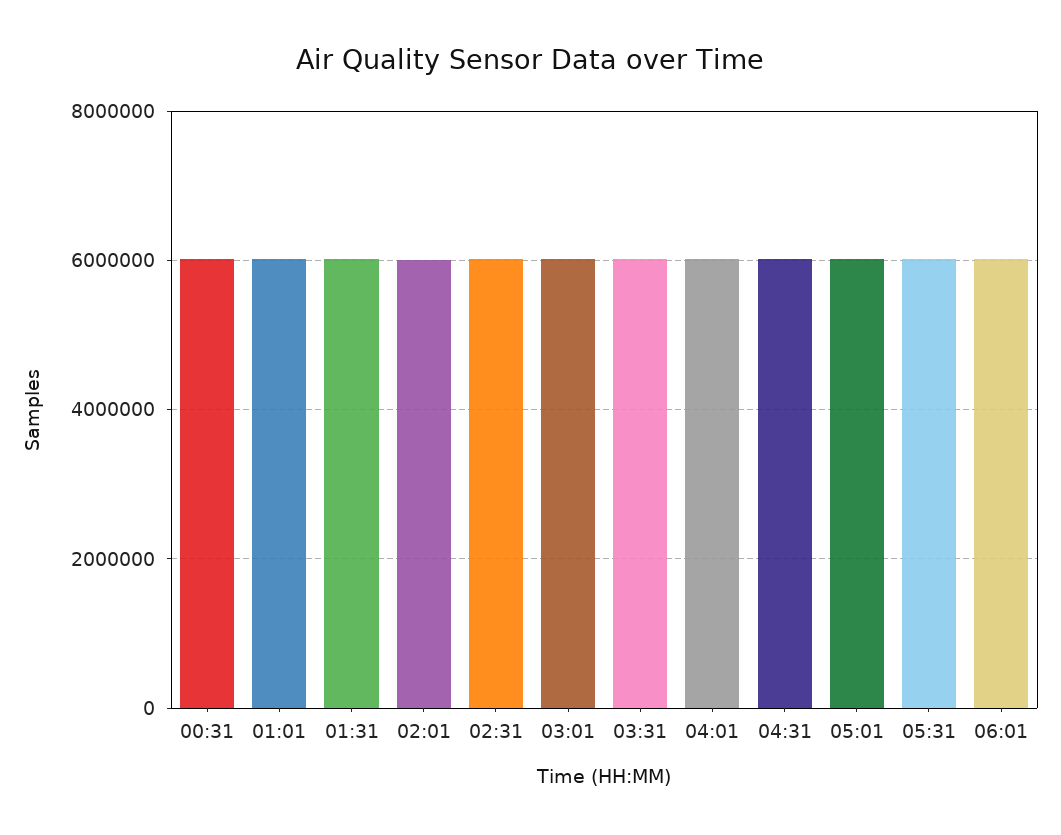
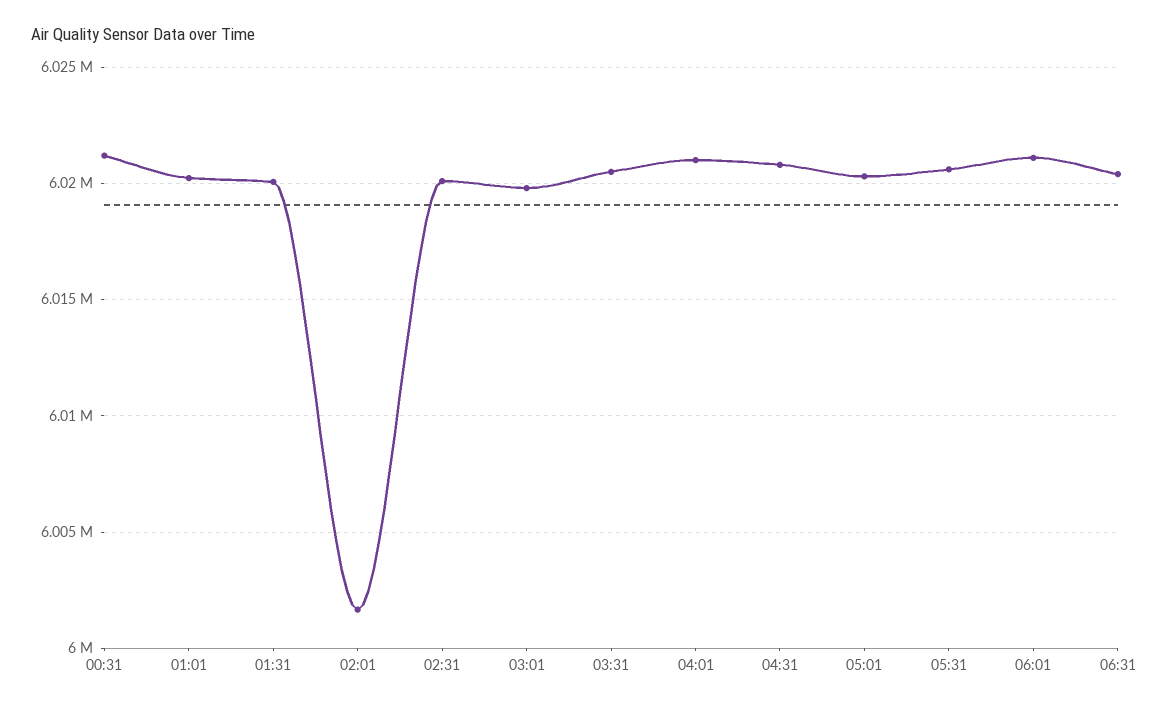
06:31: none -> 6020500

